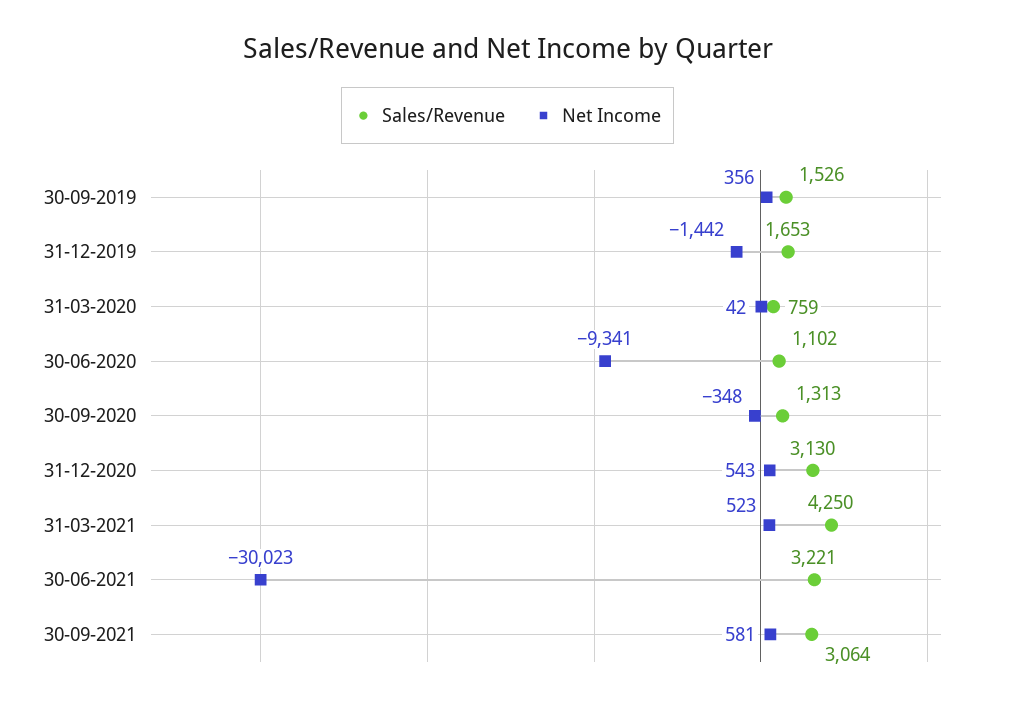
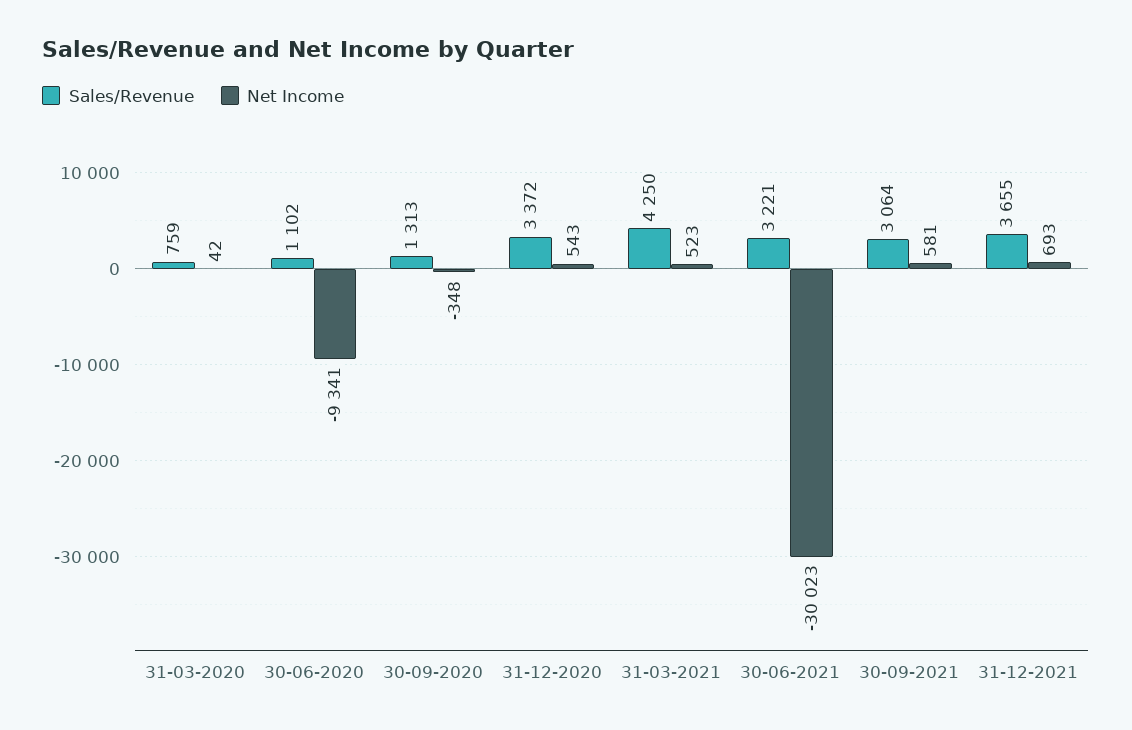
Sales/Revenue, 30-09-2019: 1526 -> none
Net Income, 30-09-2019: 356 -> none
Sales/Revenue, 31-12-2019: 1653 -> none
Net Income, 31-12-2019: -1442 -> none
Sales/Revenue, 31-12-2020: 3130 -> 3372
Sales/Revenue, 31-12-2021: none -> 3655
Net Income, 31-12-2021: none -> 693

